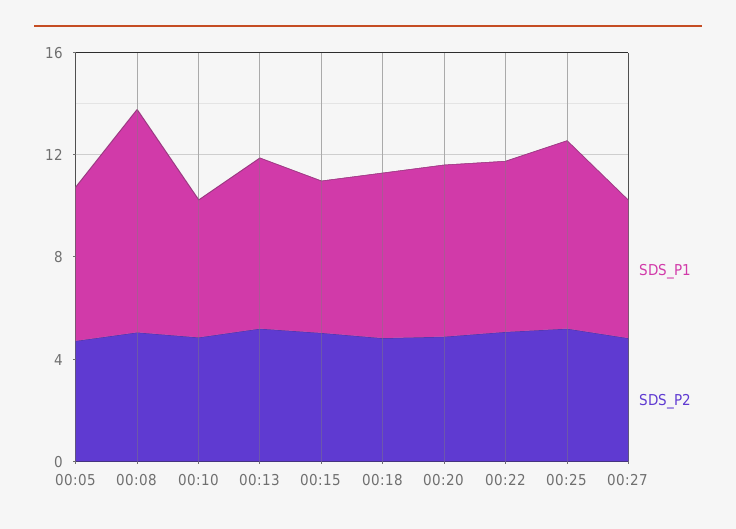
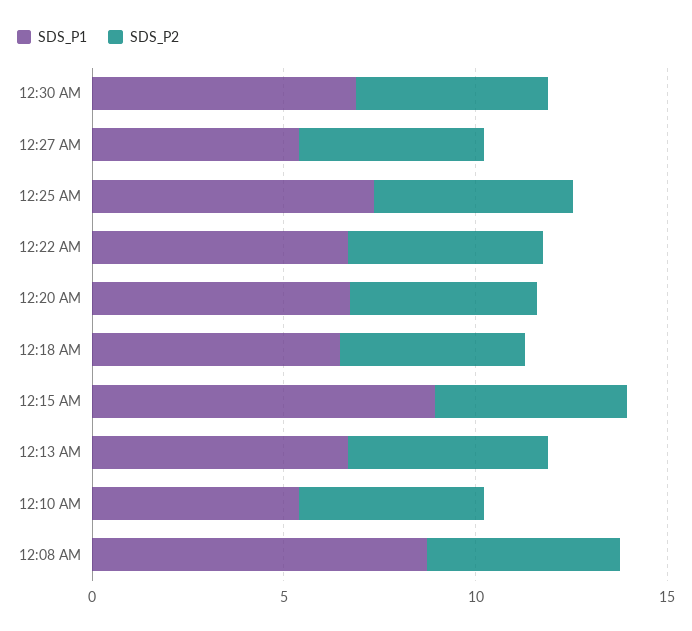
SDS_P1, 00:05: 6 -> none
SDS_P2, 00:05: 5 -> none
SDS_P1, 00:15: 6 -> 9
SDS_P1, 12:30 AM: none -> 7
SDS_P2, 12:30 AM: none -> 5

